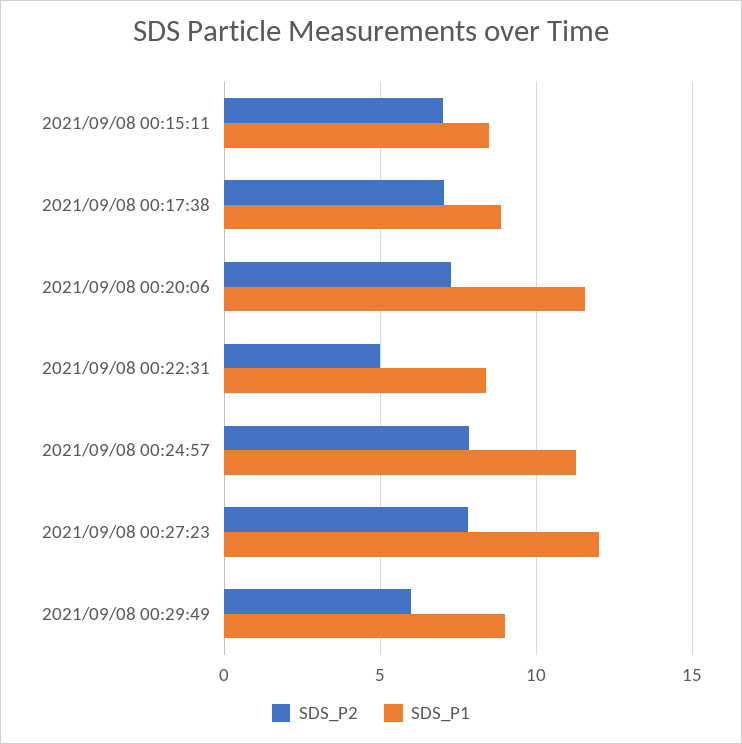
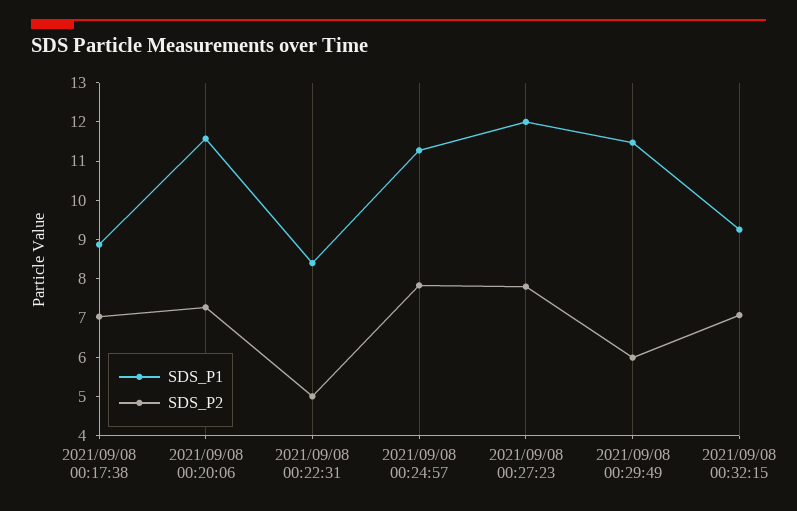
SDS_P2, 2021/09/08 00:15:11: 7 -> none
SDS_P1, 2021/09/08 00:15:11: 8.5 -> none
SDS_P1, 2021/09/08 00:29:49: 9 -> 11.5
SDS_P1, 2021/09/08 00:32:15: none -> 9.25
SDS_P2, 2021/09/08 00:32:15: none -> 7

